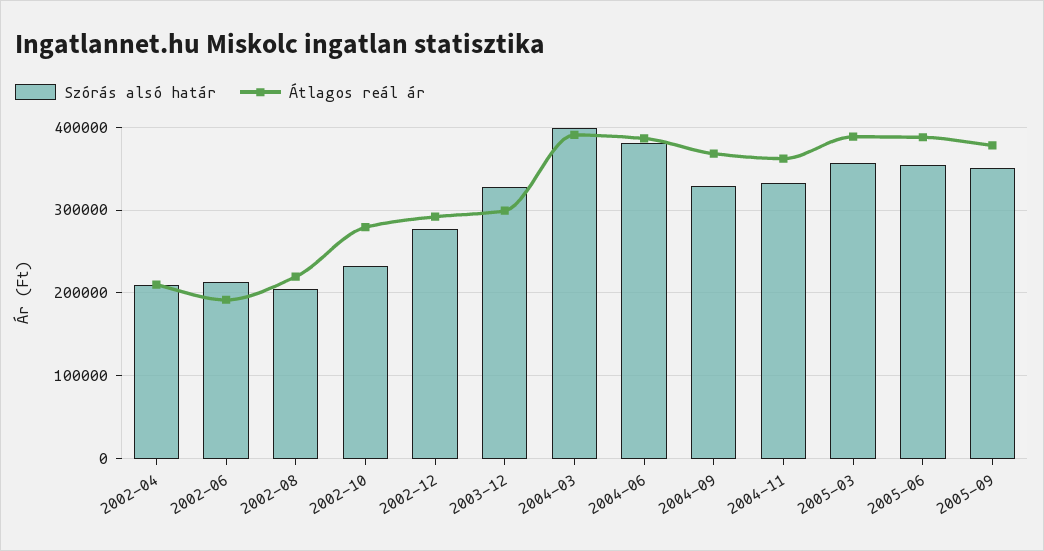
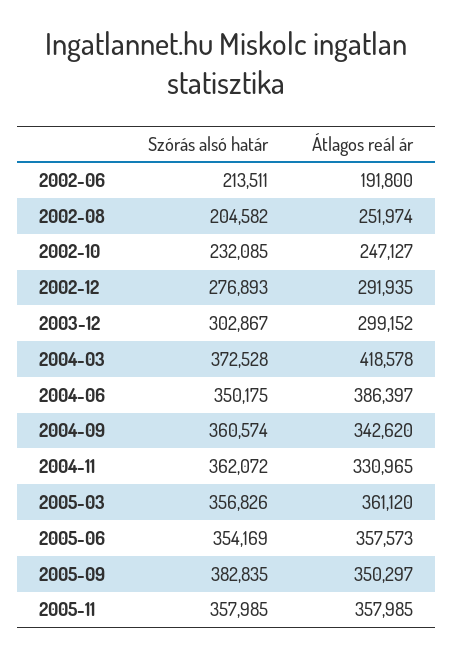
Szórás alsó határ, 2002-04: 210000 -> none
Átlagos reál ár, 2002-04: 210000 -> none
Átlagos reál ár, 2002-08: 220000 -> 251974
Átlagos reál ár, 2002-10: 280000 -> 247127
Szórás alsó határ, 2003-12: 330000 -> 302867
Szórás alsó határ, 2004-03: 400000 -> 372528
Átlagos reál ár, 2004-03: 390000 -> 418578
Szórás alsó határ, 2004-06: 380000 -> 350175
Szórás alsó határ, 2004-09: 330000 -> 360574
Átlagos reál ár, 2004-09: 370000 -> 342620
Szórás alsó határ, 2004-11: 330000 -> 362072
Átlagos reál ár, 2004-11: 360000 -> 330965
Átlagos reál ár, 2005-03: 390000 -> 361120
Átlagos reál ár, 2005-06: 390000 -> 357573
Szórás alsó határ, 2005-09: 350000 -> 382835
Átlagos reál ár, 2005-09: 380000 -> 350297
Szórás alsó határ, 2005-11: none -> 357985
Átlagos reál ár, 2005-11: none -> 357985

